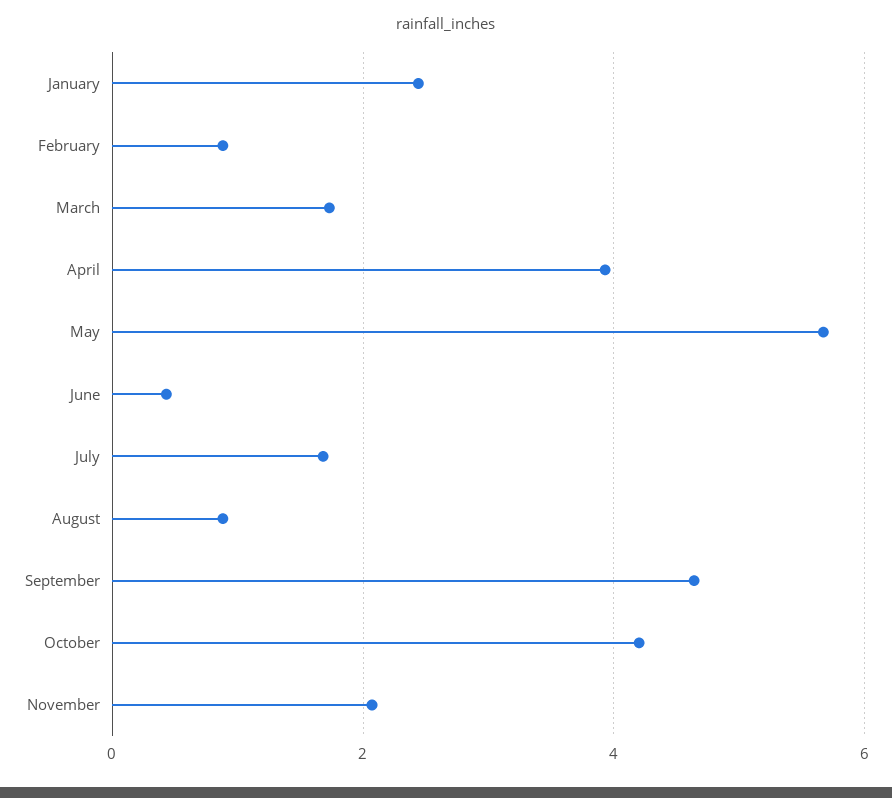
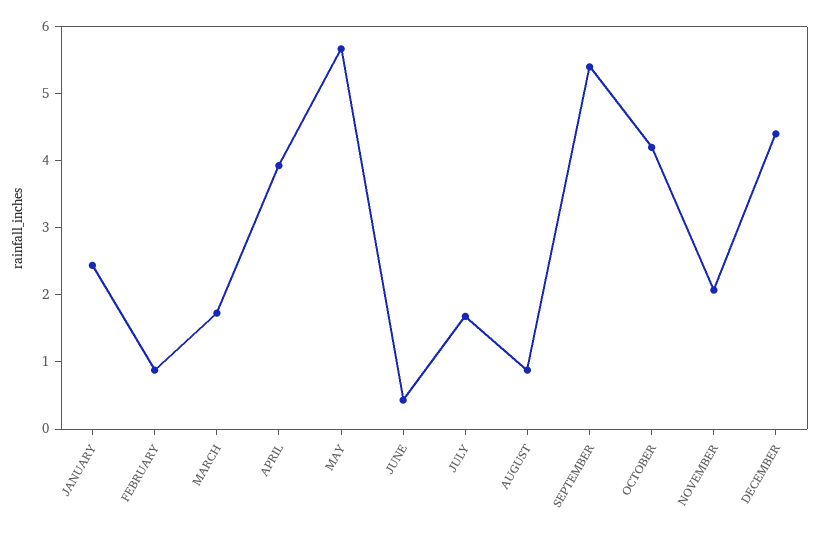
September: 4.6 -> 5.4
DECEMBER: none -> 4.4

